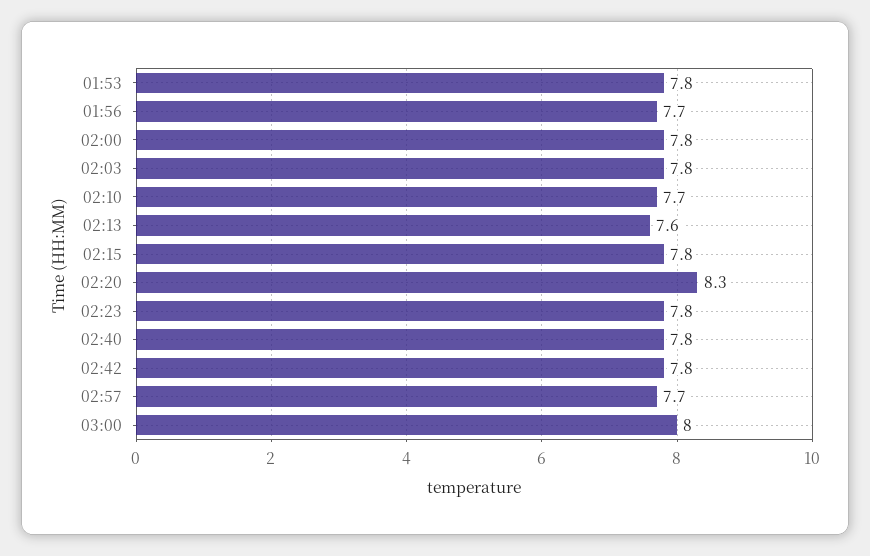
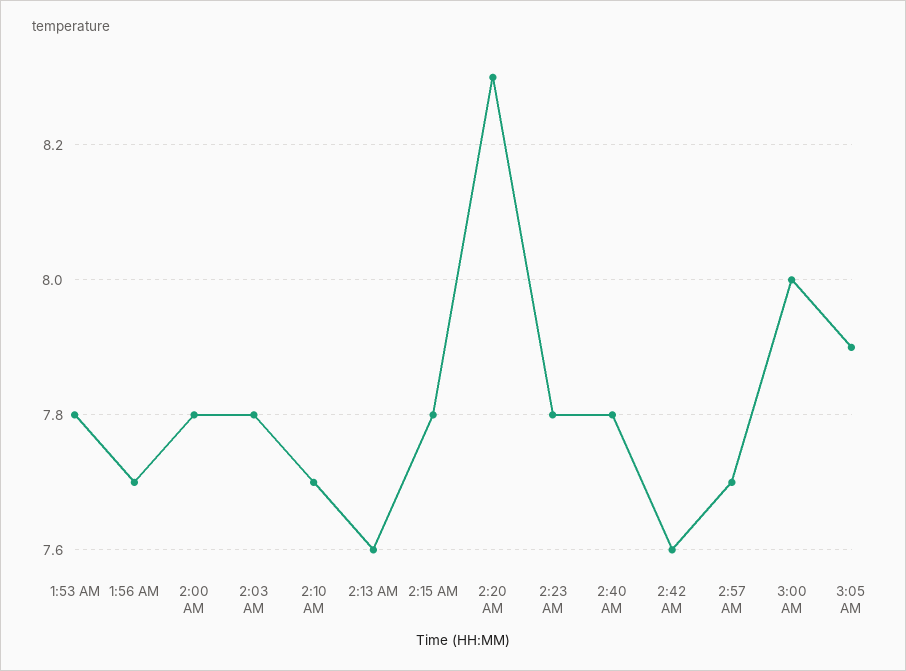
02:42: 7.8 -> 7.6
3:05 AM: none -> 7.9

